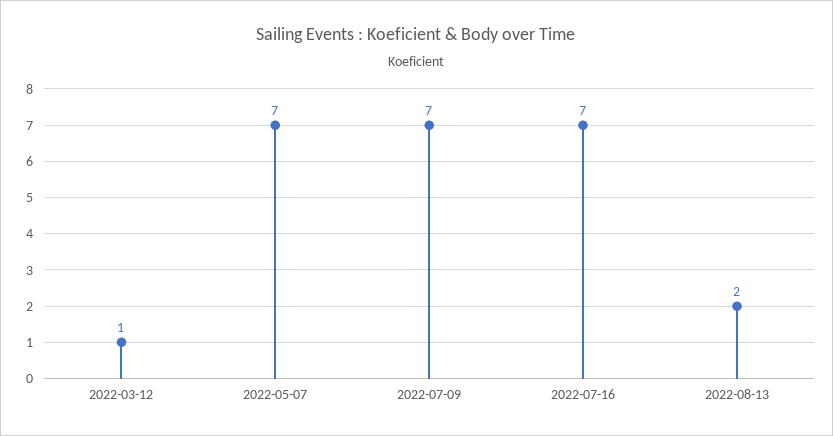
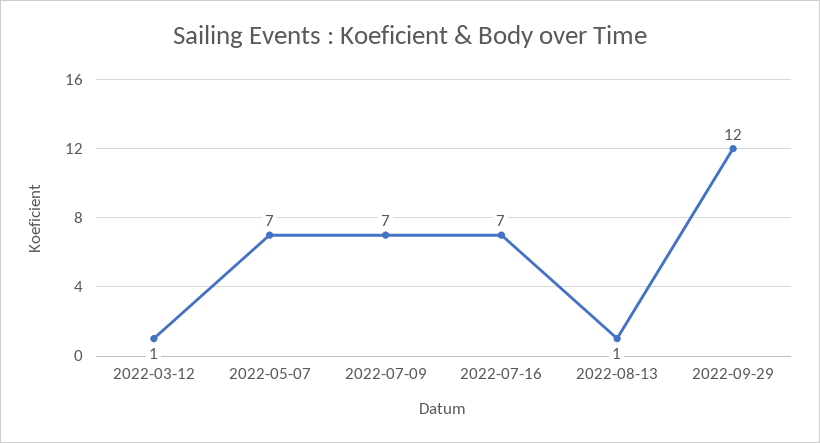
2022-08-13: 2 -> 1
2022-09-29: none -> 12

